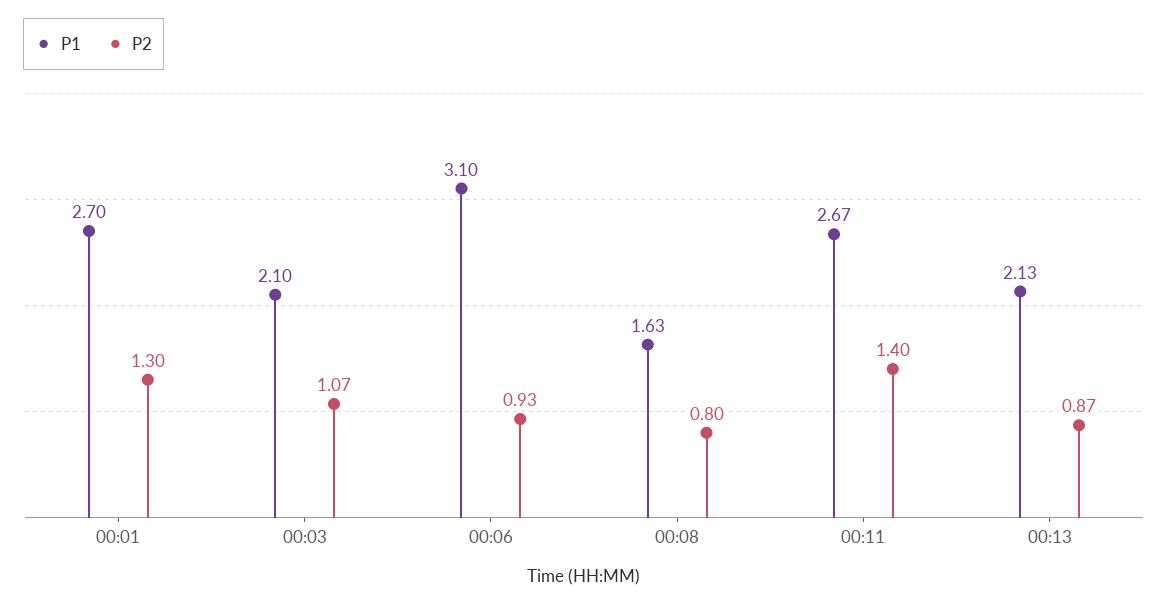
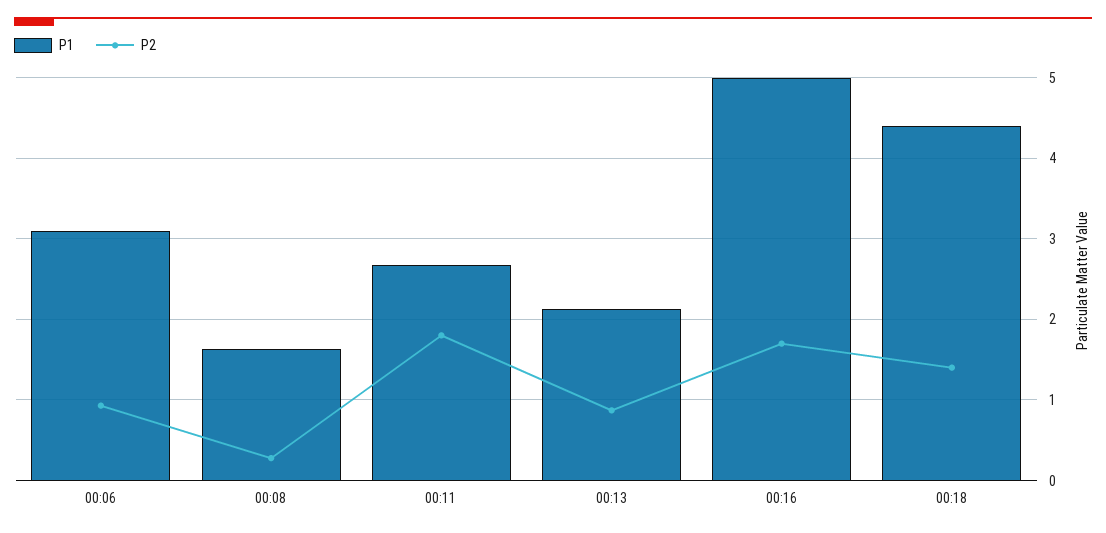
P1, 00:01: 2.7 -> none
P2, 00:01: 1.3 -> none
P1, 00:03: 2.1 -> none
P2, 00:03: 1.07 -> none
P2, 00:08: 0.8 -> 0.3
P2, 00:11: 1.4 -> 1.8
P1, 00:16: none -> 5
P2, 00:16: none -> 1.7
P1, 00:18: none -> 4.4
P2, 00:18: none -> 1.4

